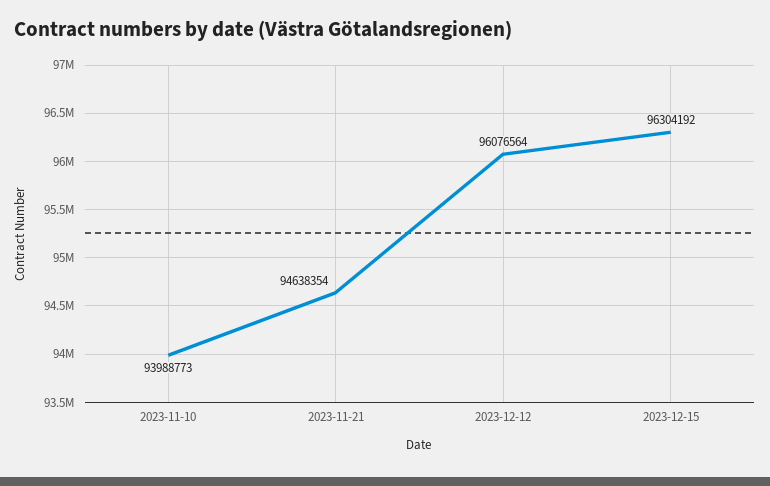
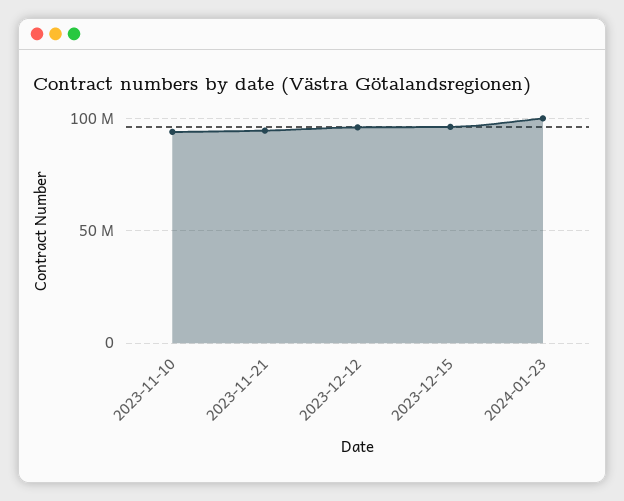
2024-01-23: none -> 100000000

